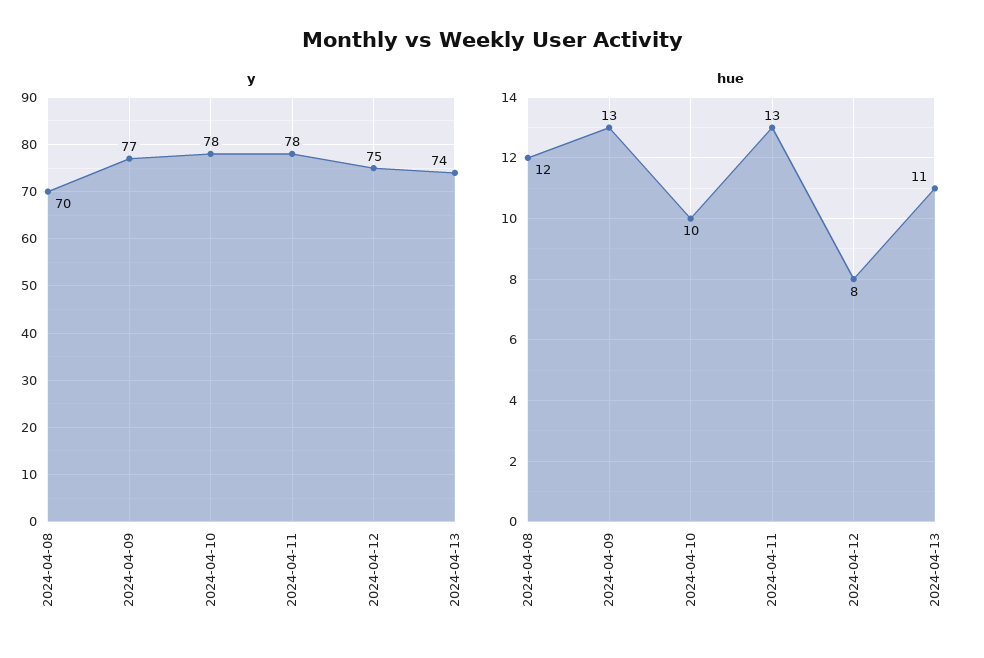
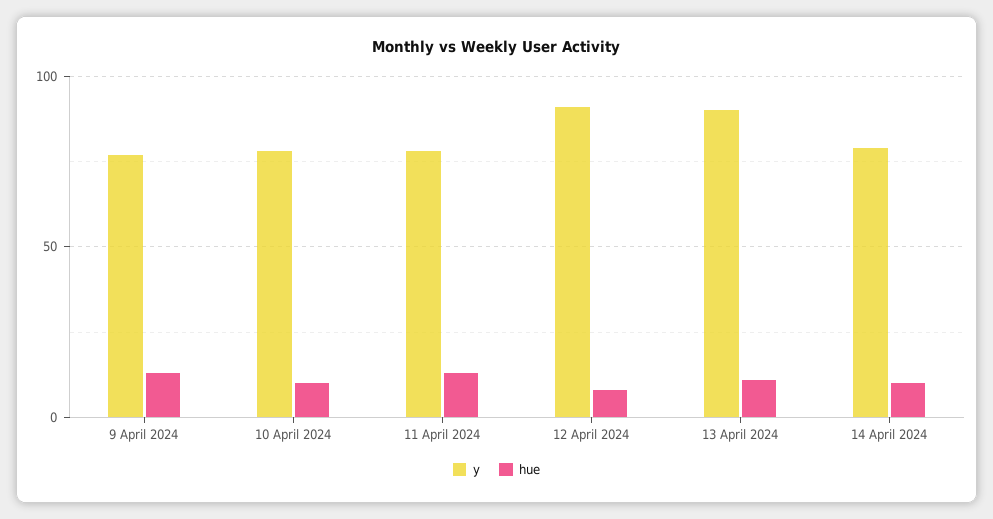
y, 2024-04-08: 70 -> none
y, 2024-04-12: 75 -> 90
y, 2024-04-13: 74 -> 90
hue, 2024-04-08: 12 -> none
y, 14 April 2024: none -> 80
hue, 14 April 2024: none -> 10

